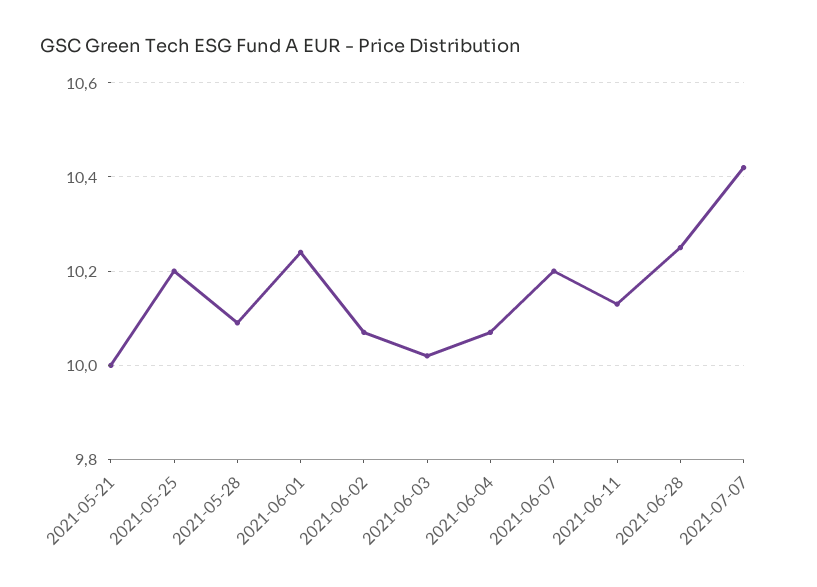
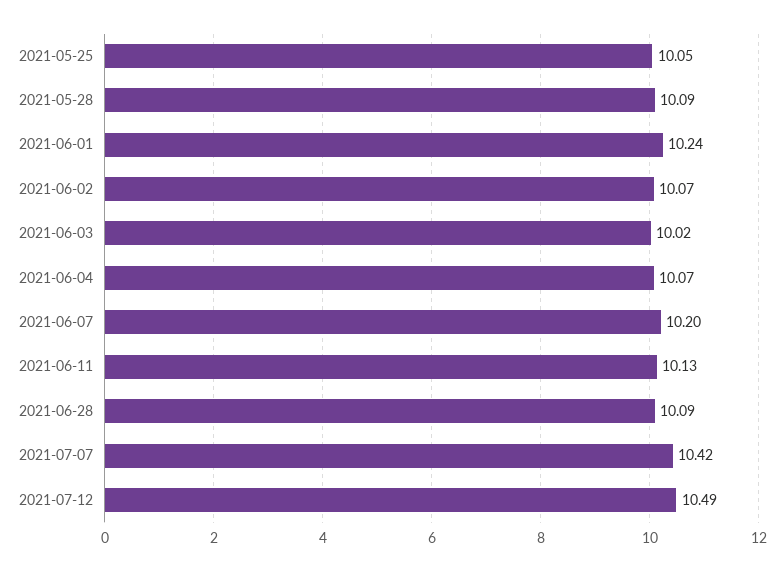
2021-05-21: 10 -> none
2021-05-25: 10.2 -> 10.05
2021-06-28: 10.25 -> 10.09
2021-07-12: none -> 10.49

